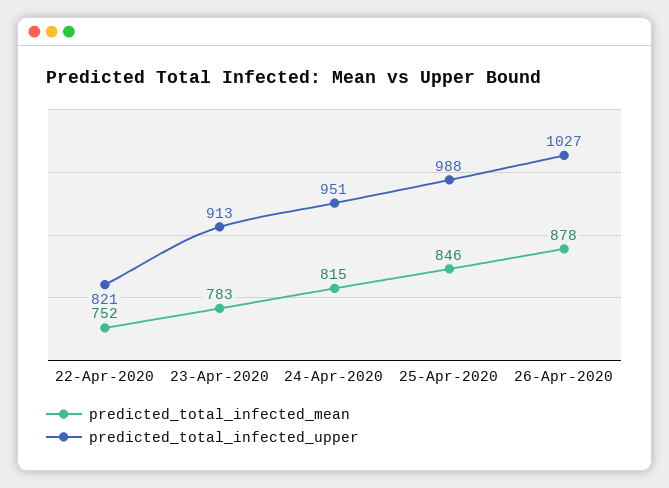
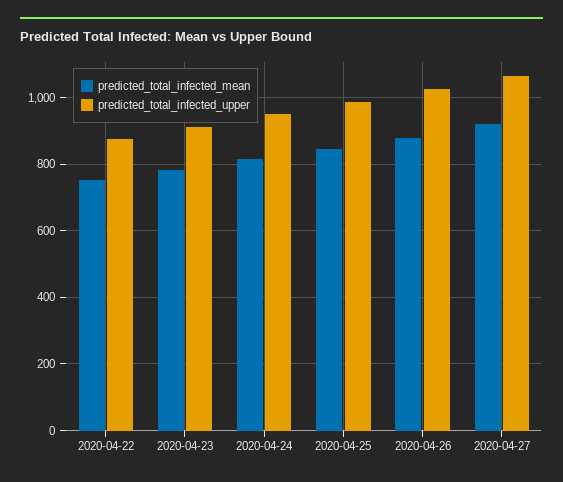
predicted_total_infected_upper, 22-Apr-2020: 821 -> 880
predicted_total_infected_mean, 2020-04-27: none -> 920
predicted_total_infected_upper, 2020-04-27: none -> 1060

